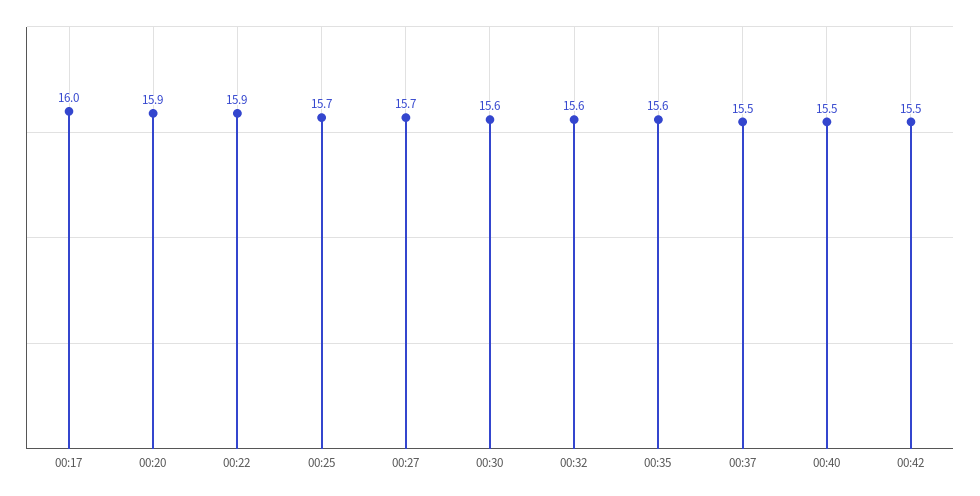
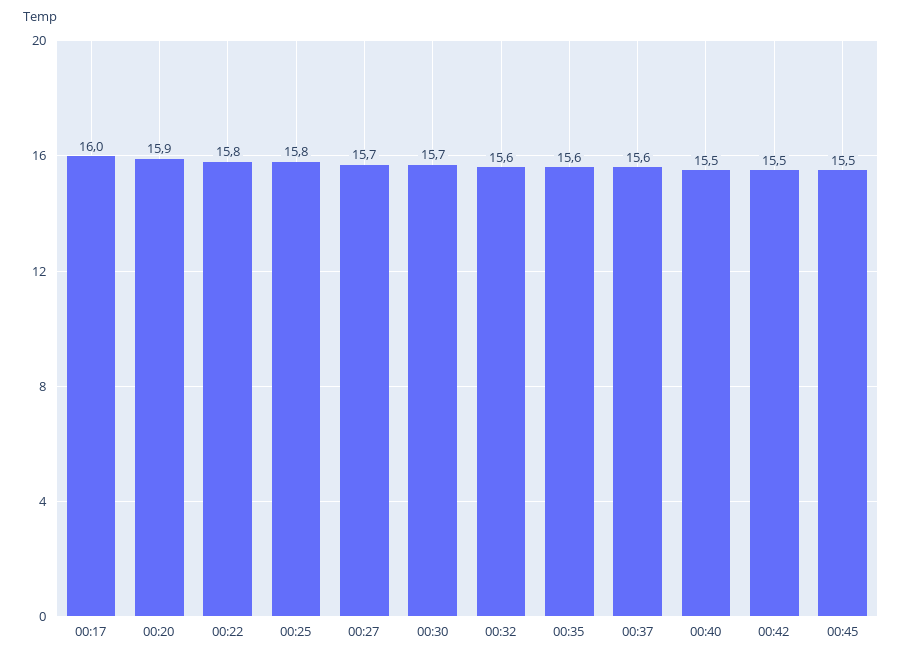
00:22: 15.9 -> 15.8
00:25: 15.7 -> 15.8
00:30: 15.6 -> 15.7
00:37: 15.5 -> 15.6
00:45: none -> 15.5

